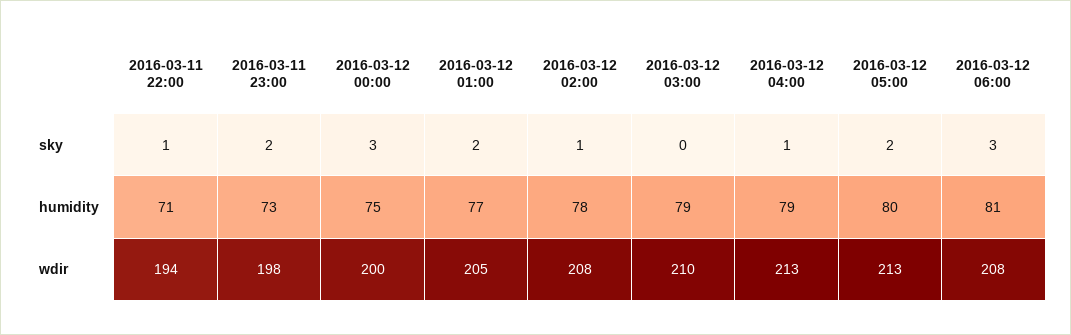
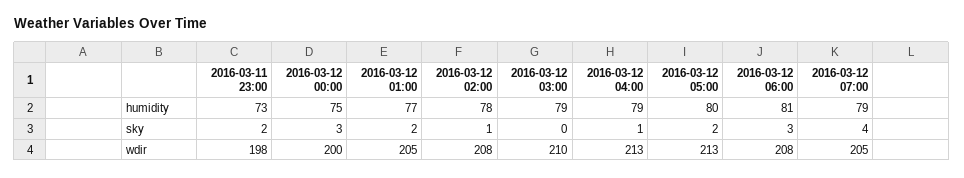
2016-03-11 22:00, sky: 1 -> none
2016-03-11 22:00, humidity: 71 -> none
2016-03-11 22:00, wdir: 194 -> none
2016-03-12 07:00, humidity: none -> 79
2016-03-12 07:00, sky: none -> 4
2016-03-12 07:00, wdir: none -> 205

